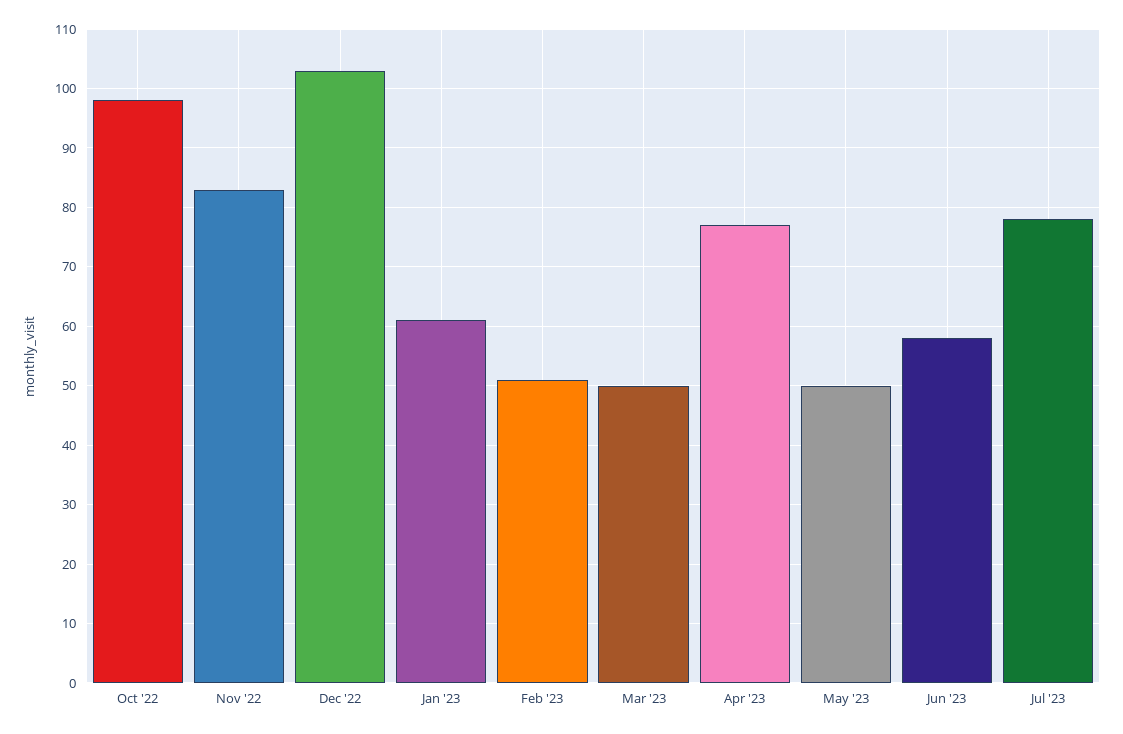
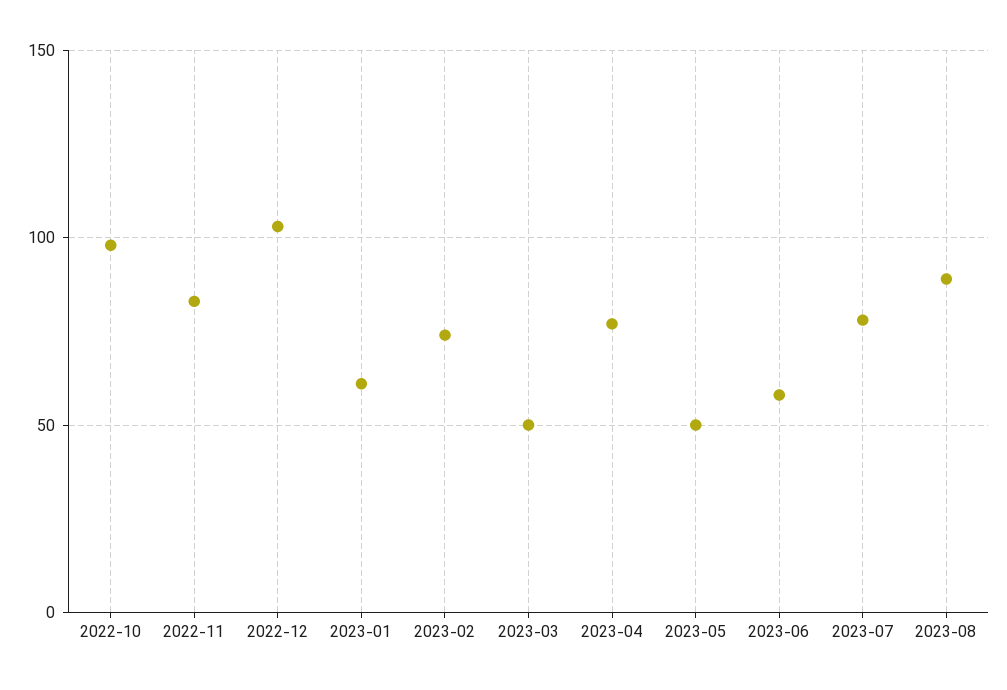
Feb '23: 50 -> 75
2023-08: none -> 90

